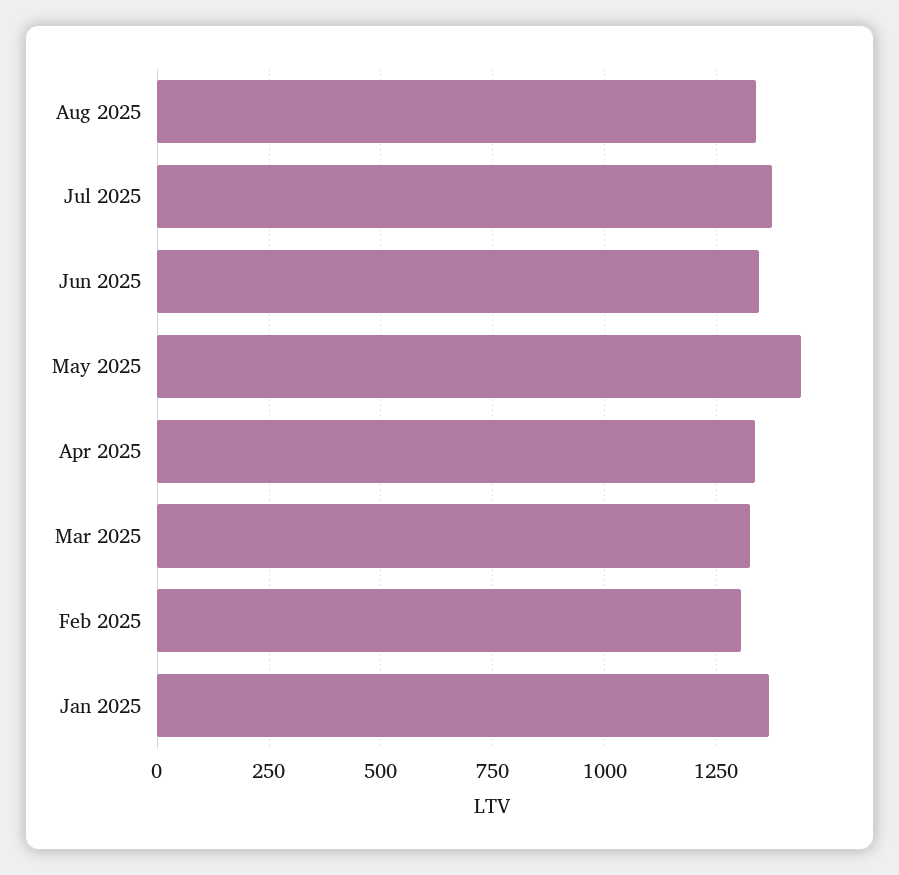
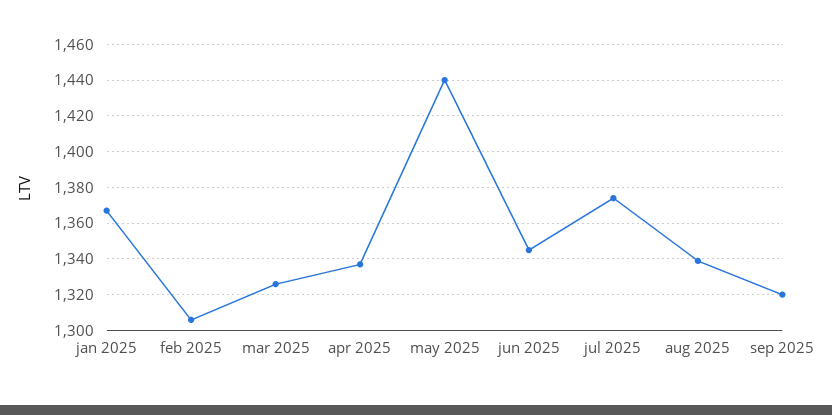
sep 2025: none -> 1320

